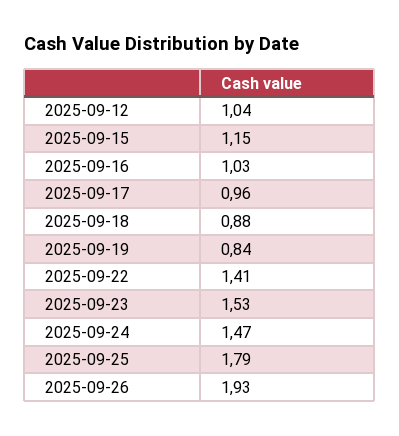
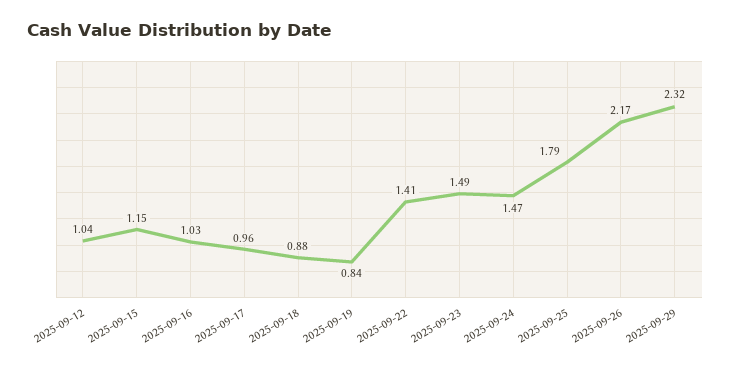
2025-09-23: 1.53 -> 1.49
2025-09-26: 1.93 -> 2.17
2025-09-29: none -> 2.32

